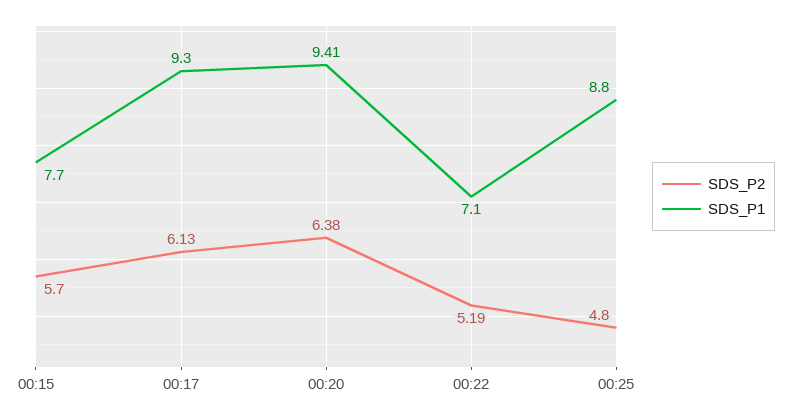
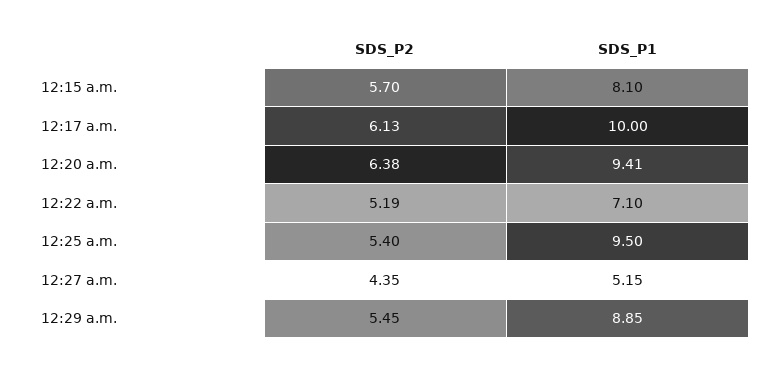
SDS_P1, 00:15: 7.7 -> 8.1
SDS_P1, 00:17: 9.3 -> 10
SDS_P2, 00:25: 4.8 -> 5.4
SDS_P1, 00:25: 8.8 -> 9.5
SDS_P2, 12:27 a.m.: none -> 4.35
SDS_P1, 12:27 a.m.: none -> 5.15
SDS_P2, 12:29 a.m.: none -> 5.45
SDS_P1, 12:29 a.m.: none -> 8.85

